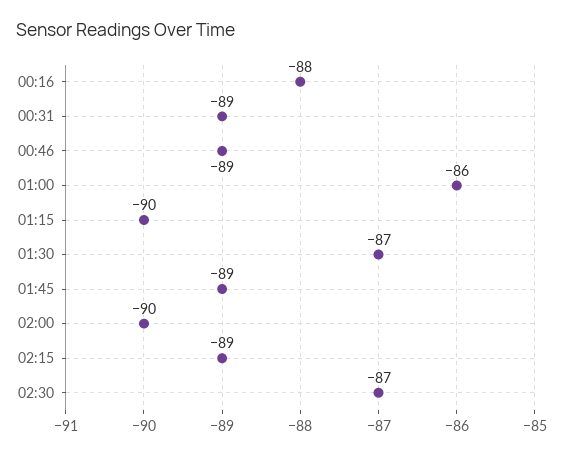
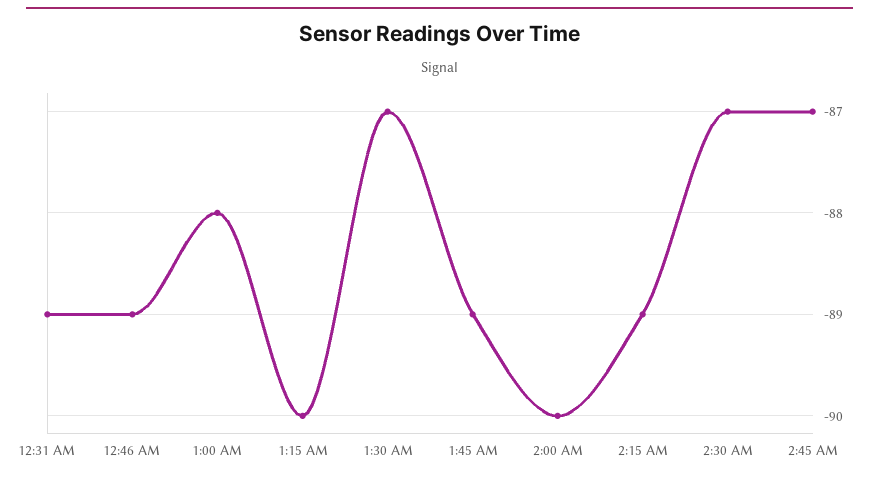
00:16: -88 -> none
01:00: -86 -> -88
2:45 AM: none -> -87

